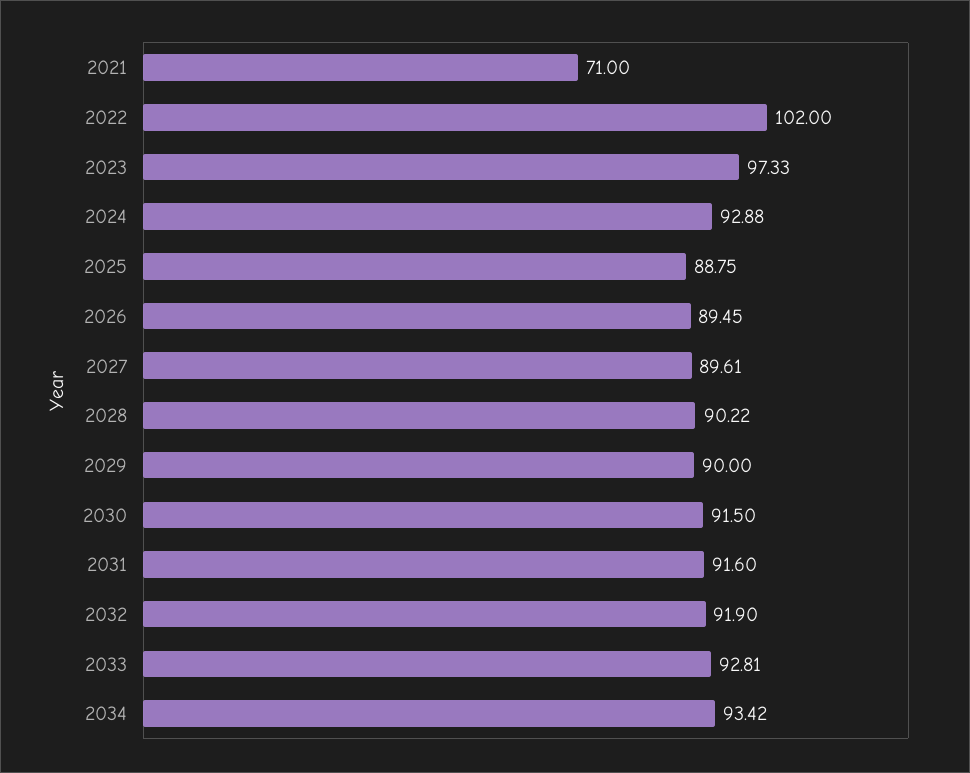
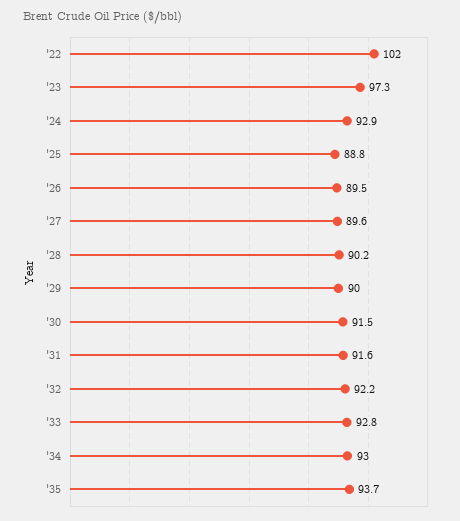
2021: 71 -> none
2032: 91.9 -> 92.2
2034: 93.42 -> 93
'35: none -> 93.7

